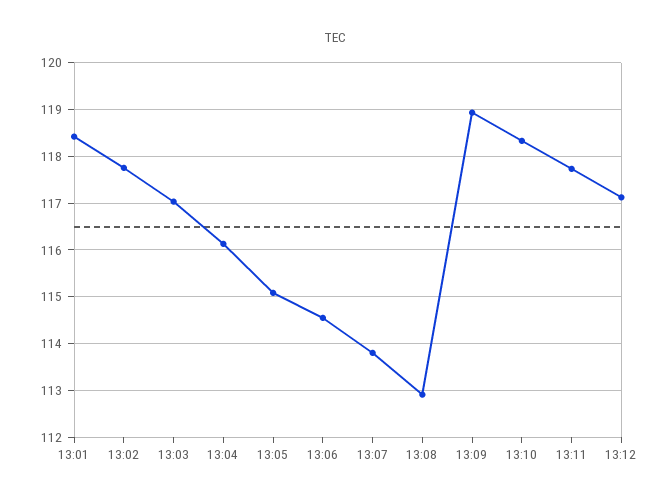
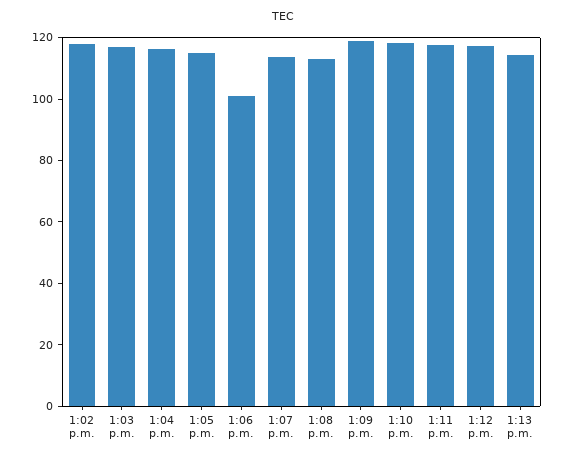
13:01: 118.4 -> none
13:06: 114.6 -> 100
1:13 p.m.: none -> 115

